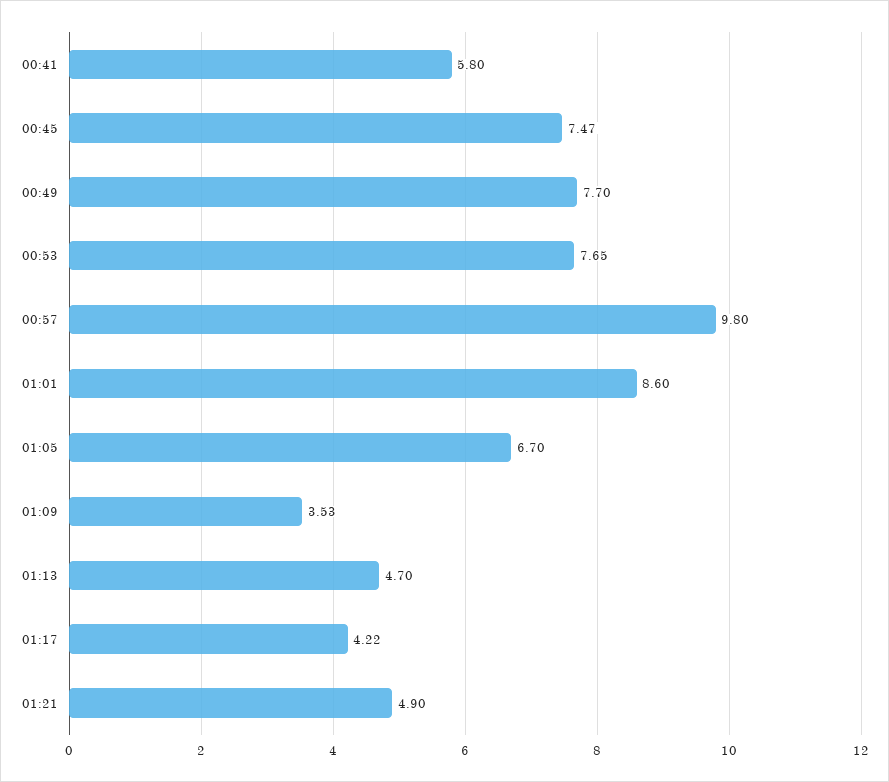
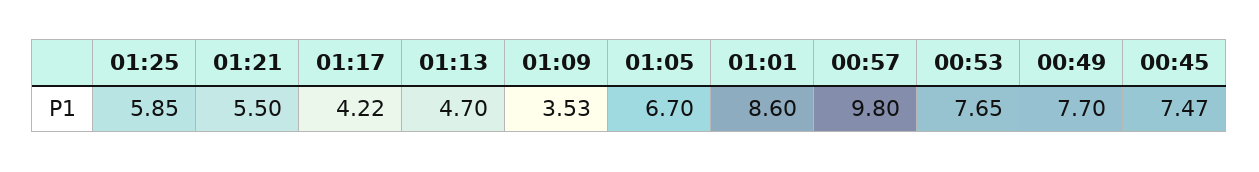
00:41: 5.8 -> none
01:21: 4.9 -> 5.5
01:25: none -> 5.85

